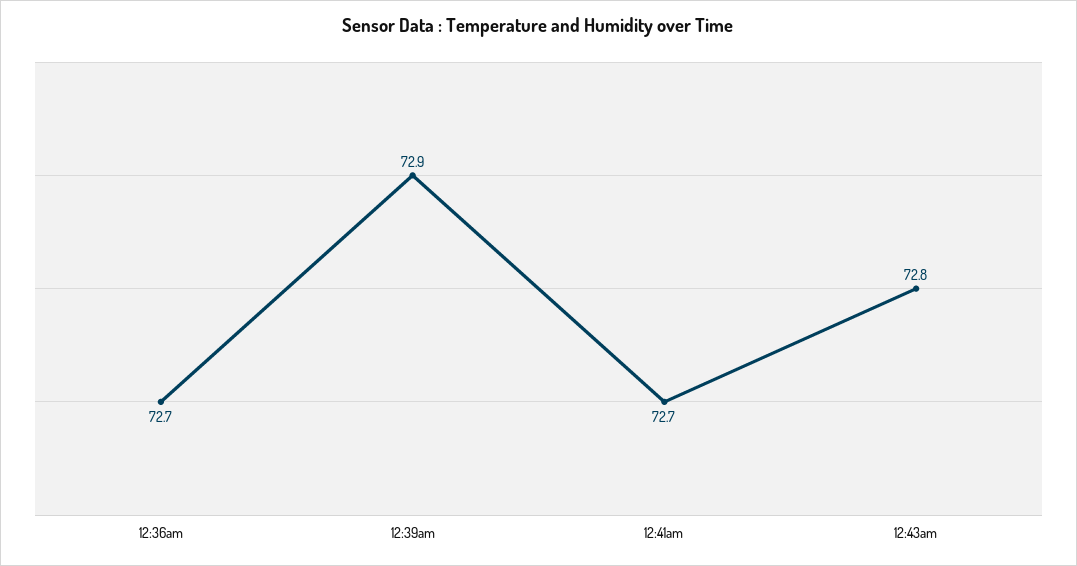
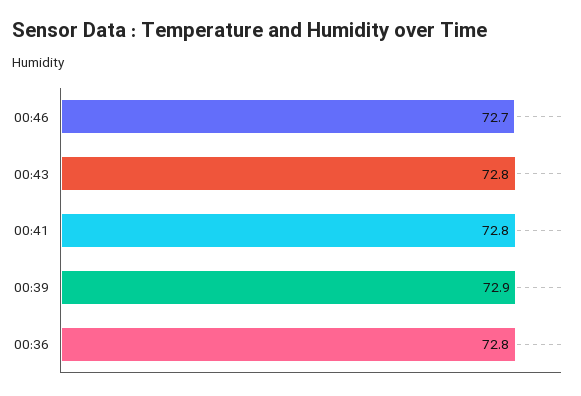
12:36am: 72.7 -> 72.8
12:41am: 72.7 -> 72.8
00:46: none -> 72.7

